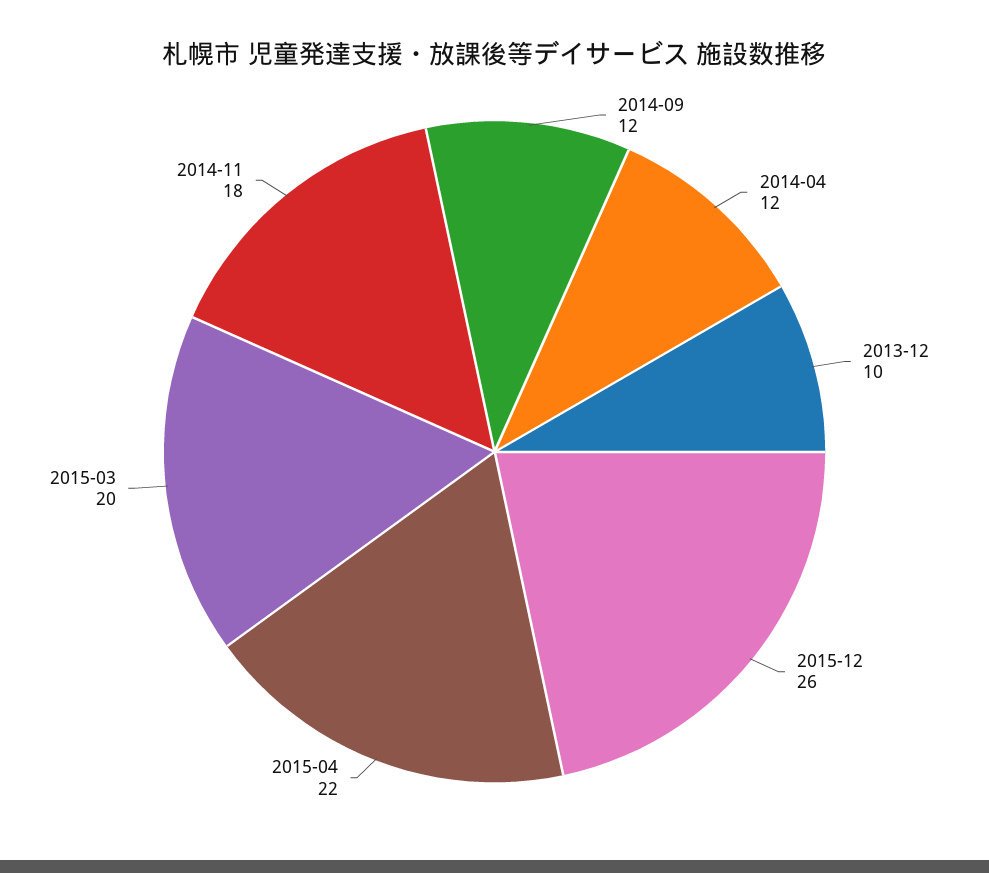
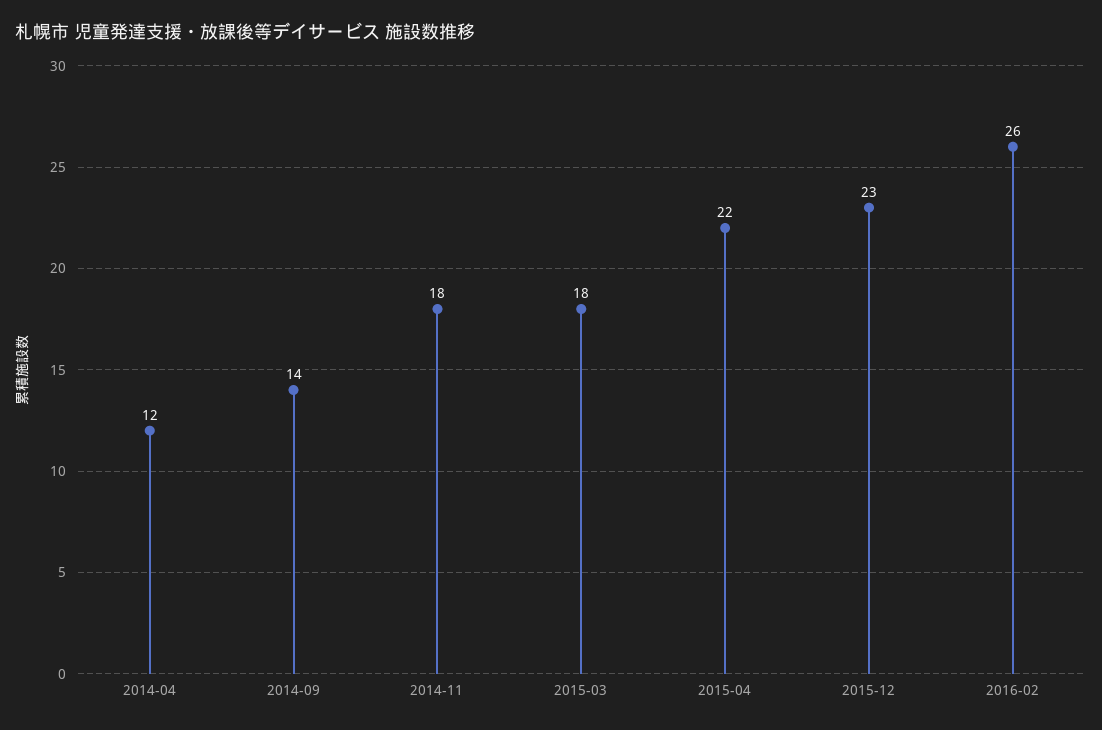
2014-09: 12 -> 14
2013-12: 10 -> none
2015-12: 26 -> 23
2015-03: 20 -> 18
2016-02: none -> 26

